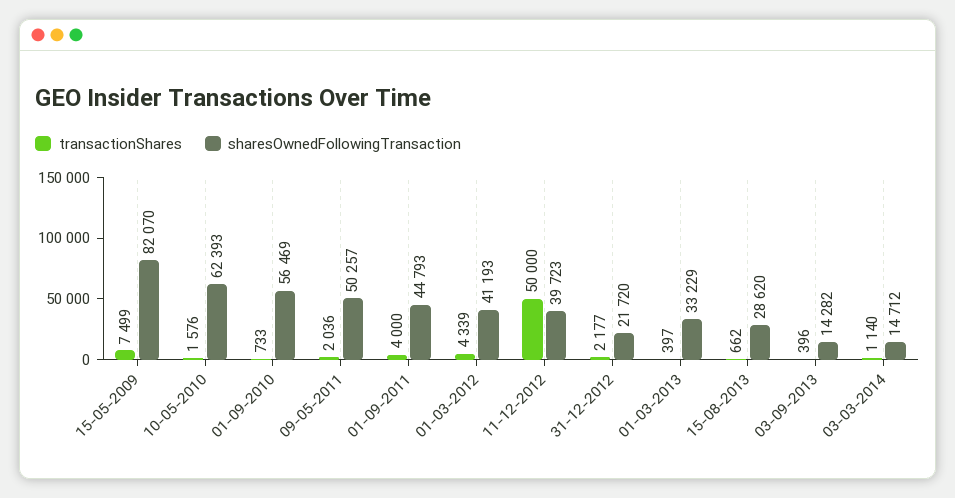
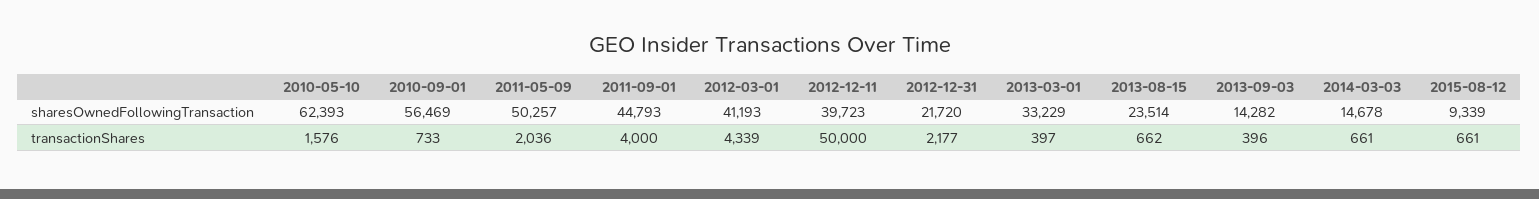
transactionShares, 15-05-2009: 7499 -> none
sharesOwnedFollowingTransaction, 15-05-2009: 82070 -> none
sharesOwnedFollowingTransaction, 15-08-2013: 28620 -> 23514
transactionShares, 03-03-2014: 1140 -> 661
sharesOwnedFollowingTransaction, 03-03-2014: 14712 -> 14678
sharesOwnedFollowingTransaction, 2015-08-12: none -> 9339
transactionShares, 2015-08-12: none -> 661

